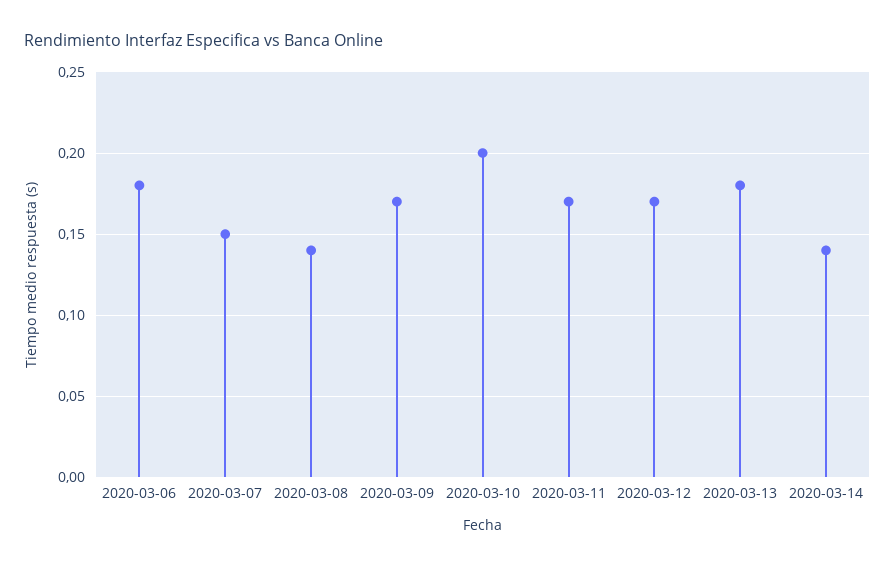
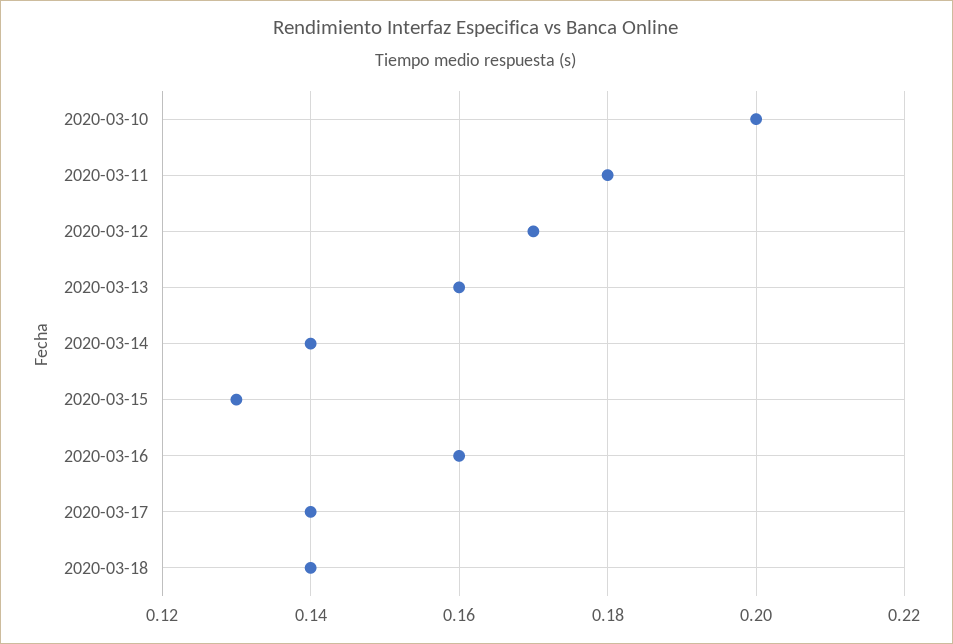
2020-03-06: 0.18 -> none
2020-03-07: 0.15 -> none
2020-03-08: 0.14 -> none
2020-03-09: 0.17 -> none
2020-03-11: 0.17 -> 0.18
2020-03-13: 0.18 -> 0.16
2020-03-15: none -> 0.13
2020-03-16: none -> 0.16
2020-03-17: none -> 0.14
2020-03-18: none -> 0.14

